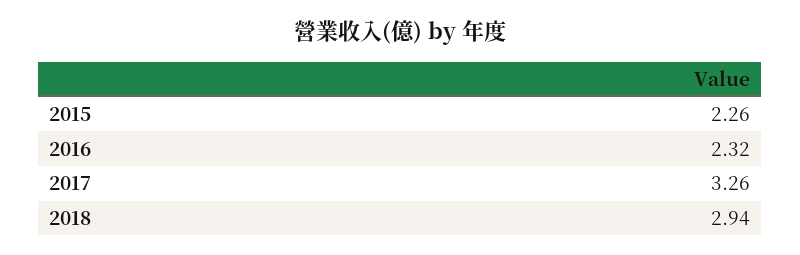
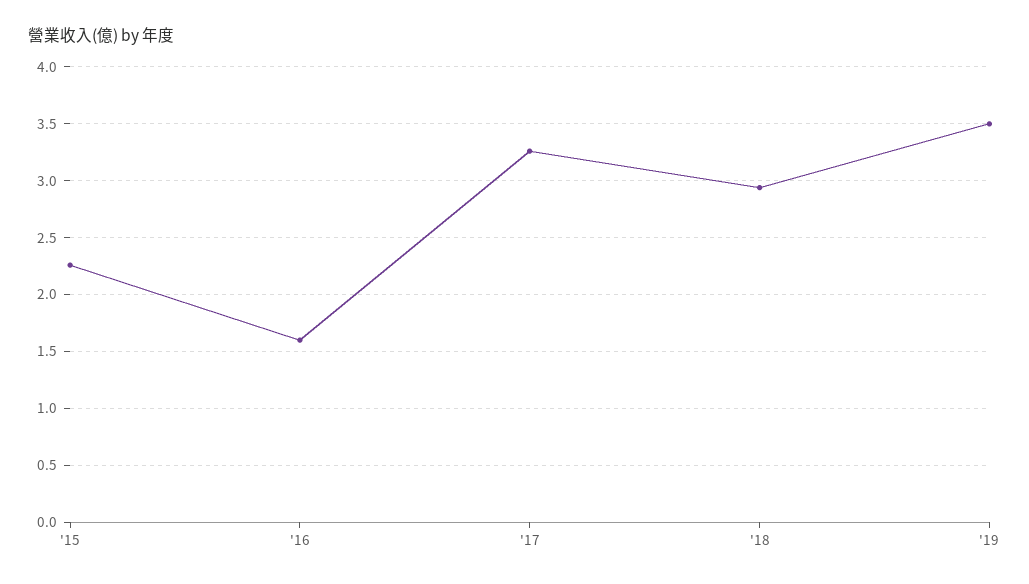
2016: 2.32 -> 1.6
'19: none -> 3.5

